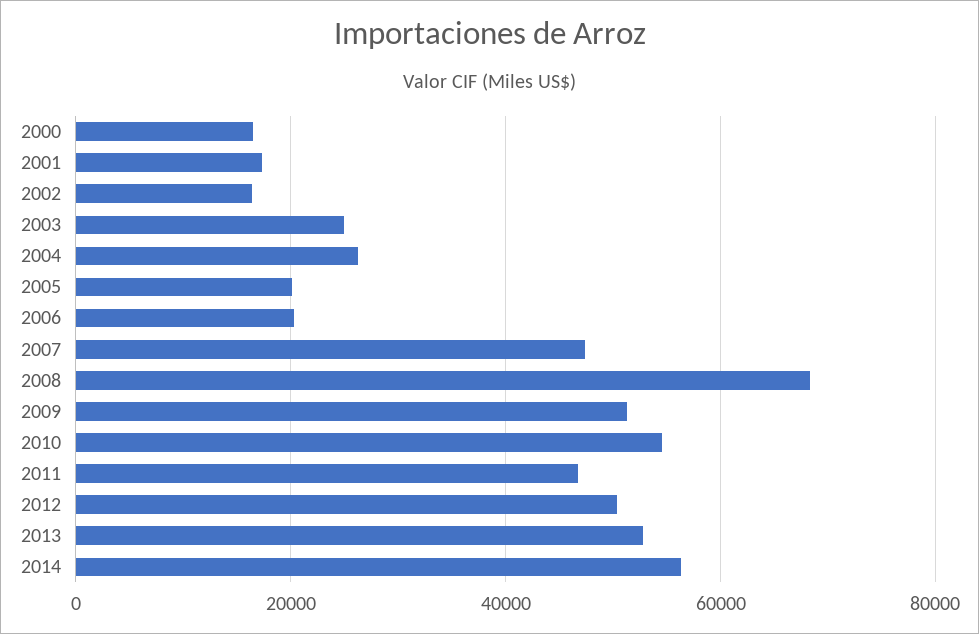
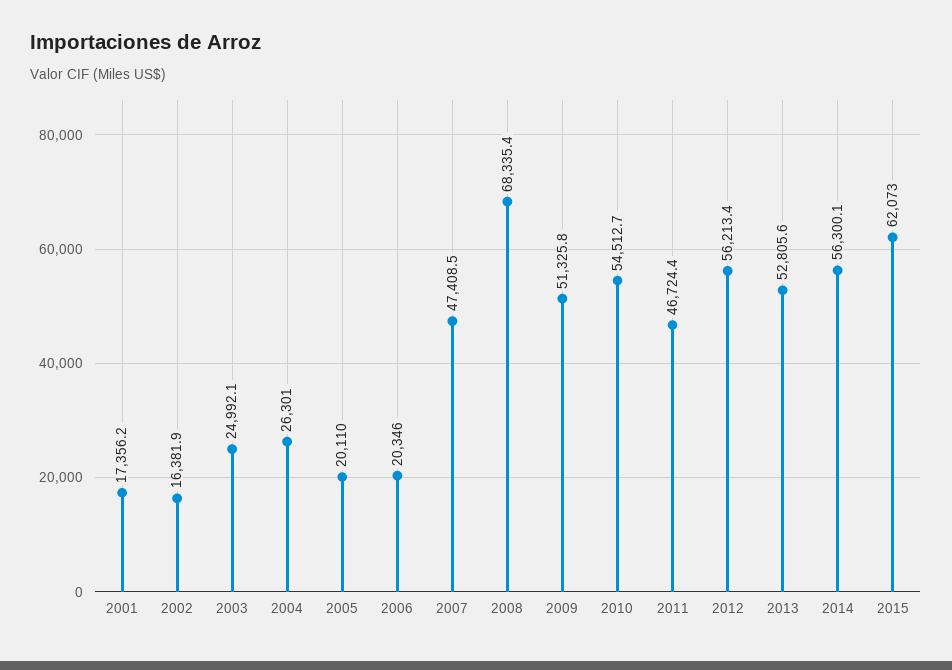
2000: 16000 -> none
2012: 50000 -> 56213.4
2015: none -> 62073

